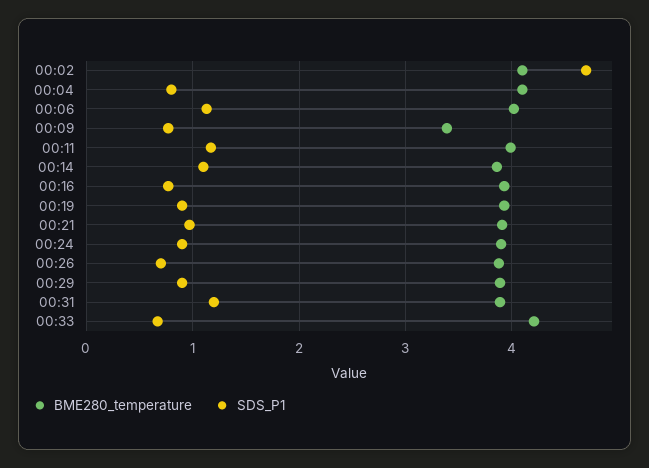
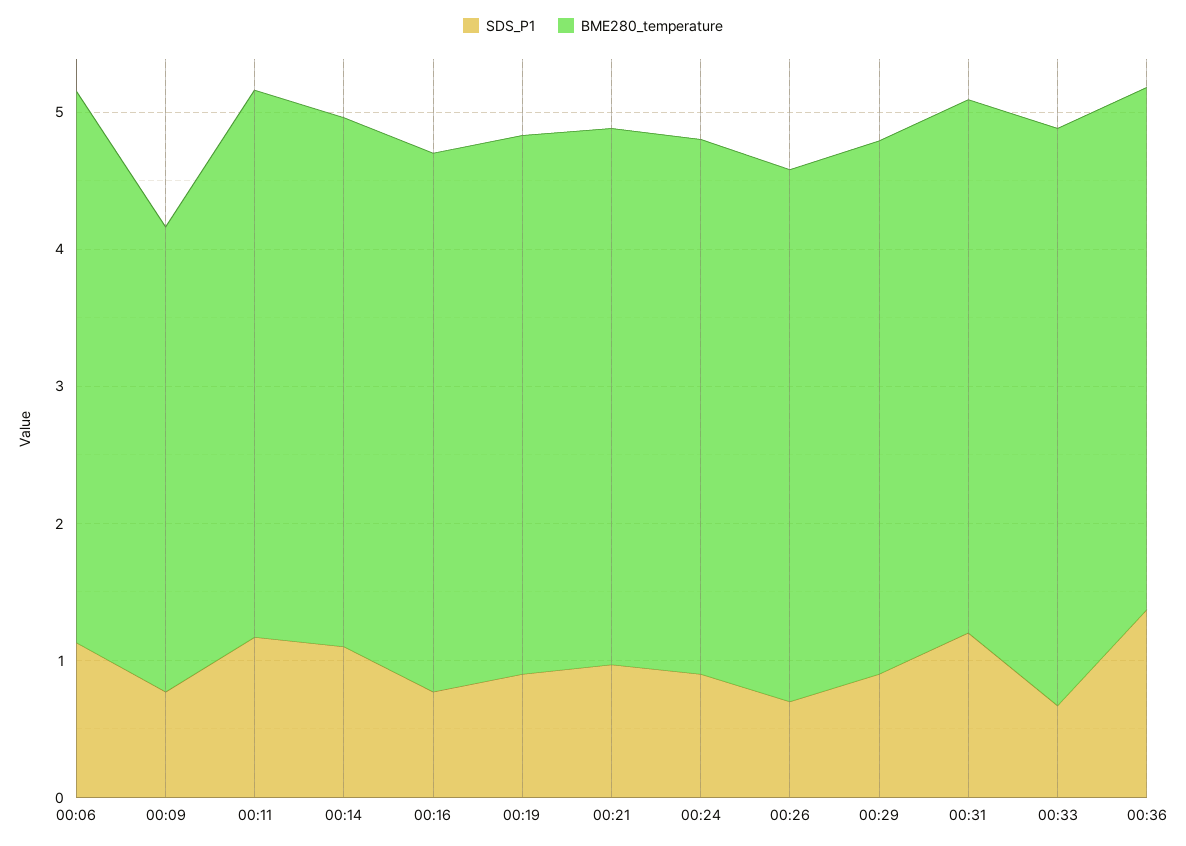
BME280_temperature, 00:02: 4.1 -> none
SDS_P1, 00:02: 4.7 -> none
BME280_temperature, 00:04: 4.1 -> none
SDS_P1, 00:04: 0.8 -> none
SDS_P1, 00:36: none -> 1.4
BME280_temperature, 00:36: none -> 3.8

